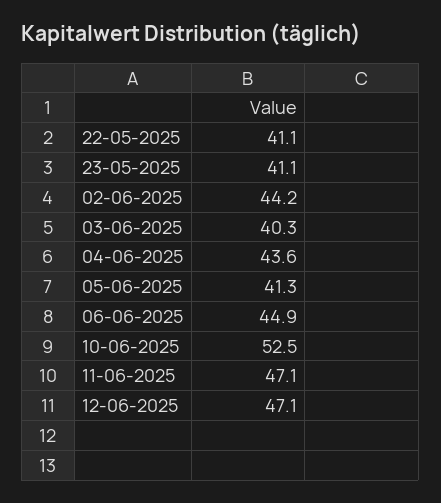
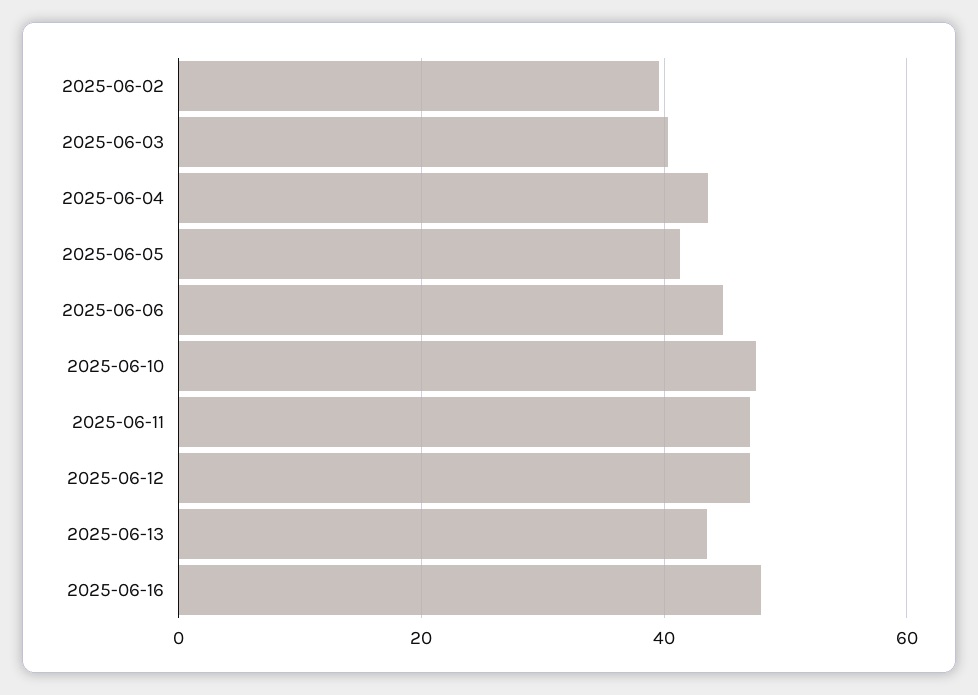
22-05-2025: 41.1 -> none
23-05-2025: 41.1 -> none
02-06-2025: 44.2 -> 40
10-06-2025: 52.5 -> 48
2025-06-13: none -> 44
2025-06-16: none -> 48

